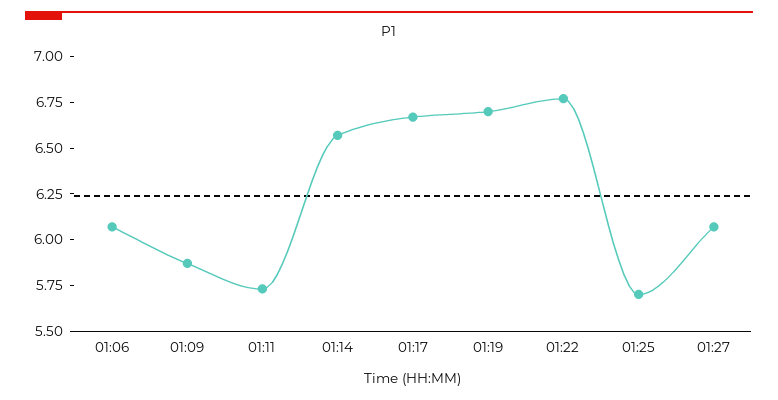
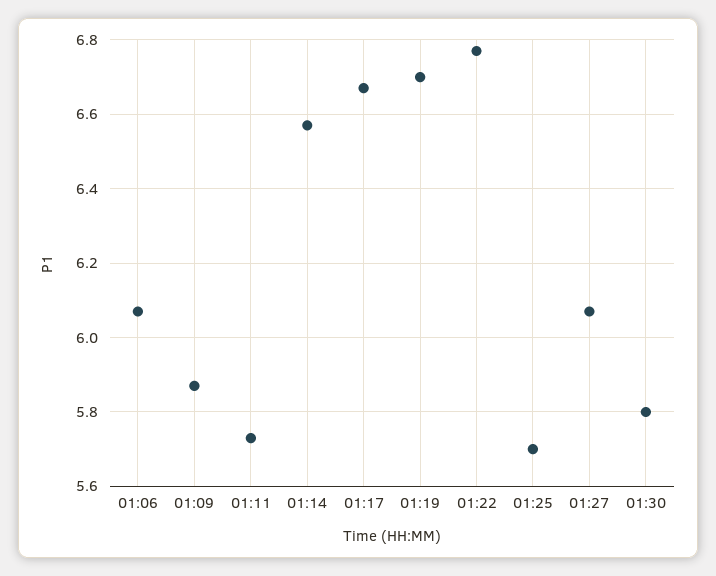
01:30: none -> 5.8

